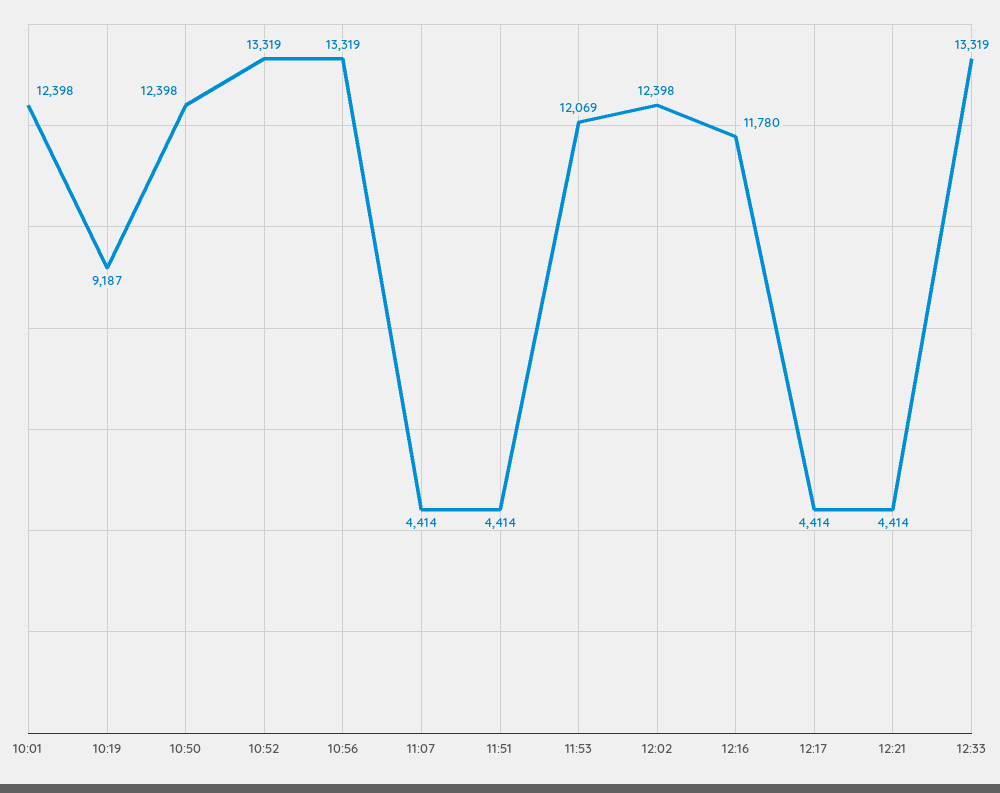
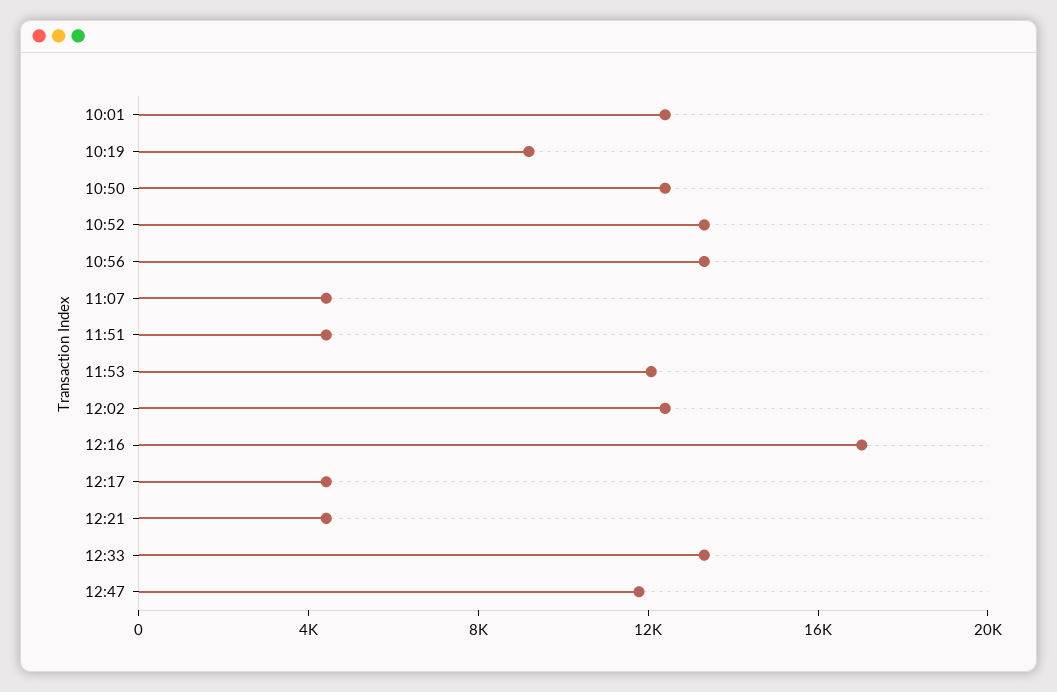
12:16: 11780 -> 17000
12:47: none -> 12000

